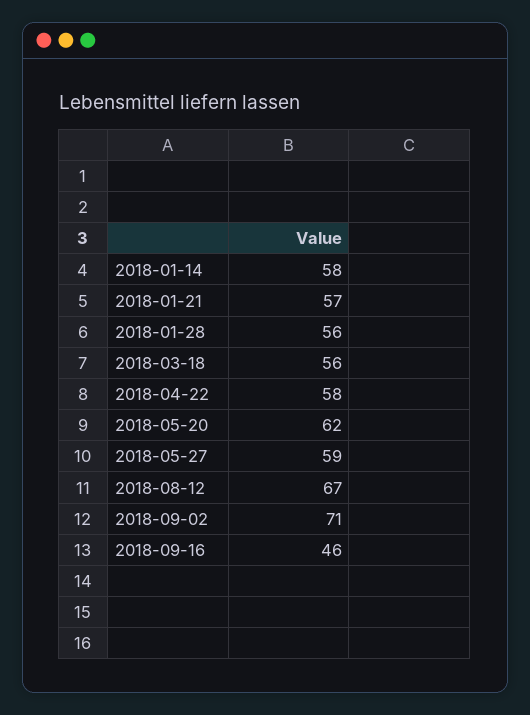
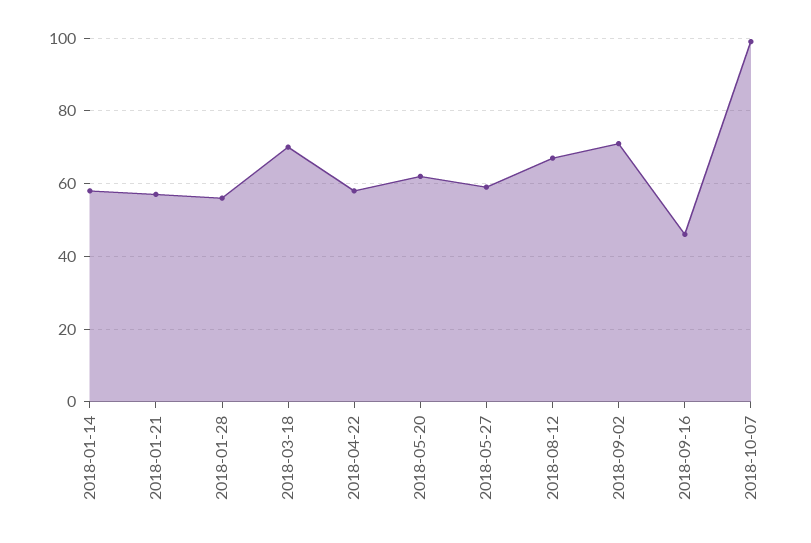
2018-03-18: 56 -> 70
2018-10-07: none -> 100

